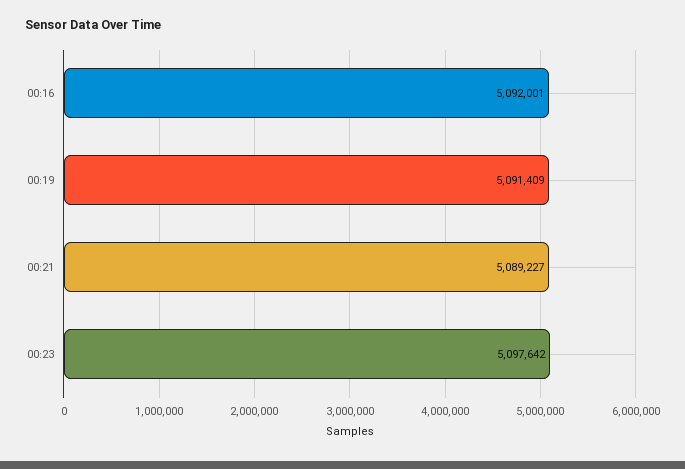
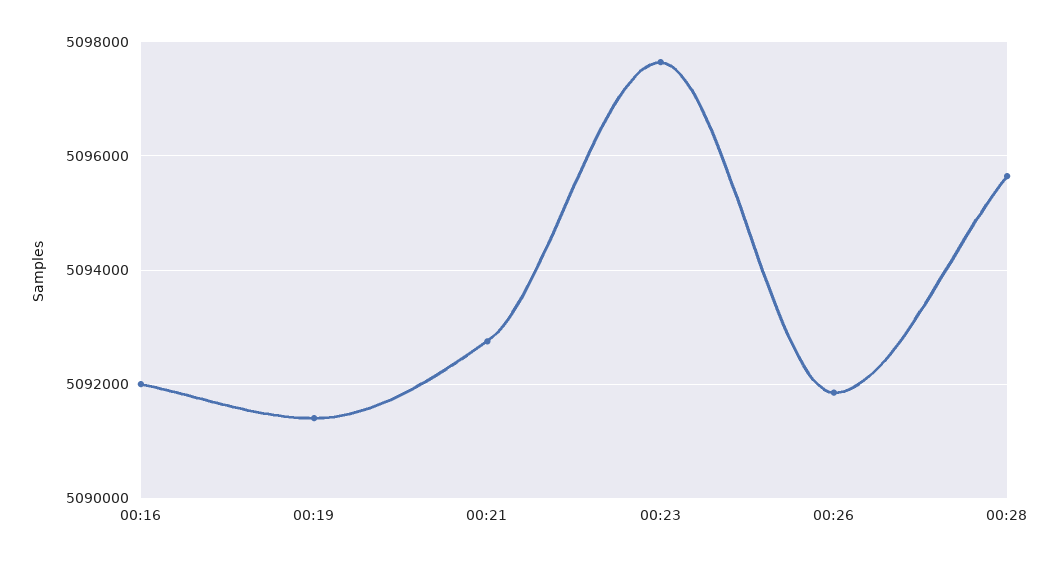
00:21: 5089227 -> 5092800
00:26: none -> 5091800
00:28: none -> 5095600

